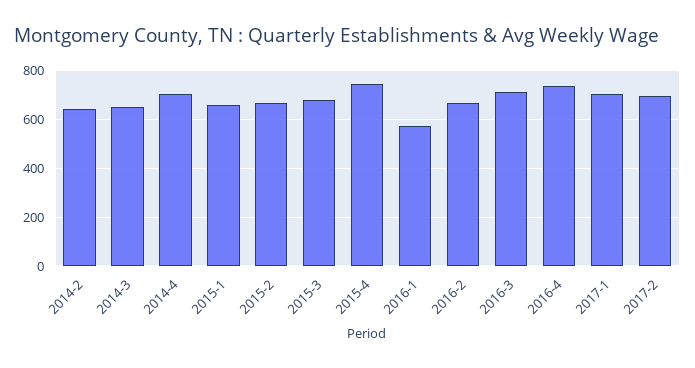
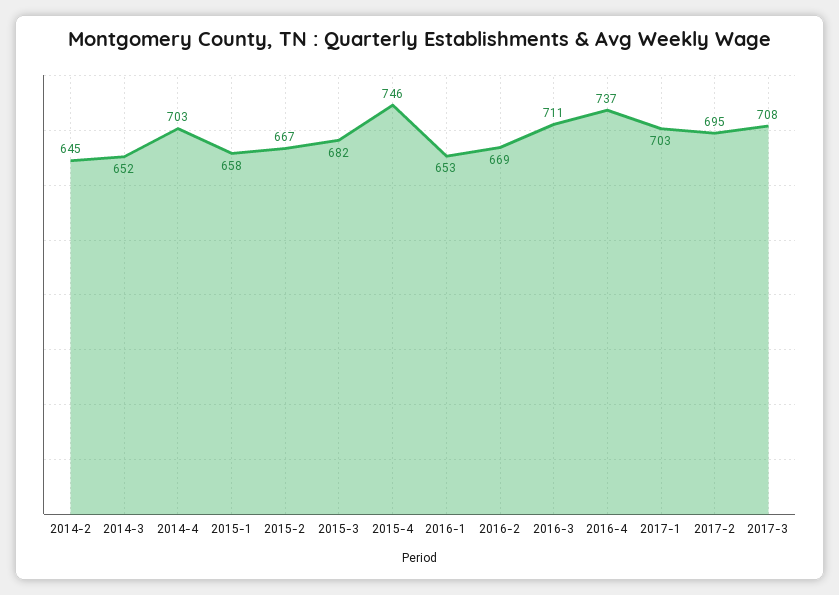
2016-1: 575 -> 653
2017-3: none -> 708

